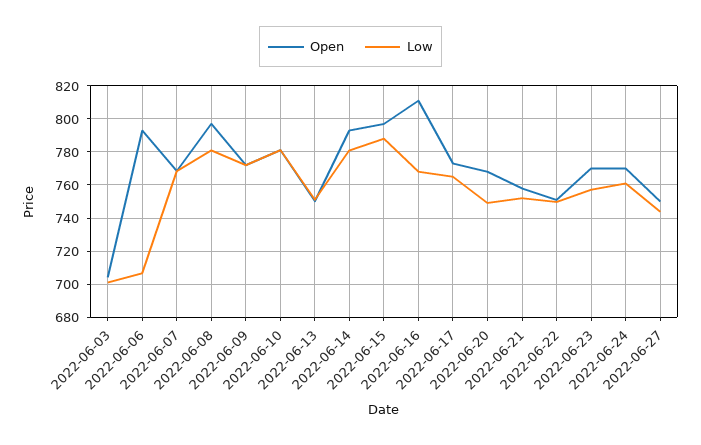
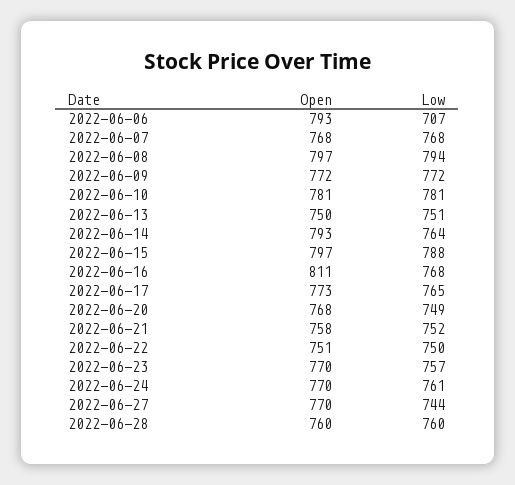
Open, 2022-06-03: 705 -> none
Low, 2022-06-03: 700 -> none
Low, 2022-06-08: 780 -> 794
Low, 2022-06-14: 780 -> 764
Open, 2022-06-27: 750 -> 770
Open, 2022-06-28: none -> 760
Low, 2022-06-28: none -> 760

